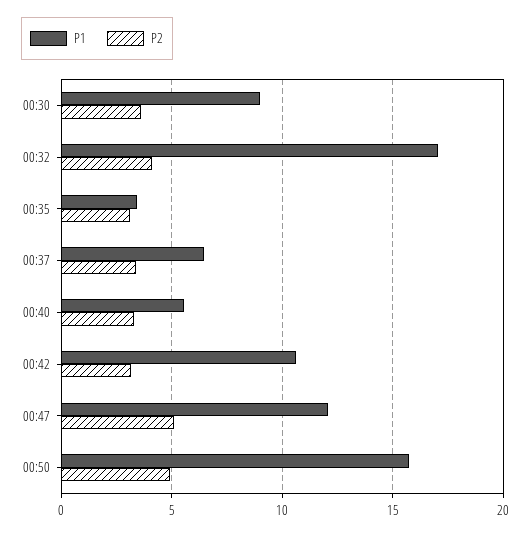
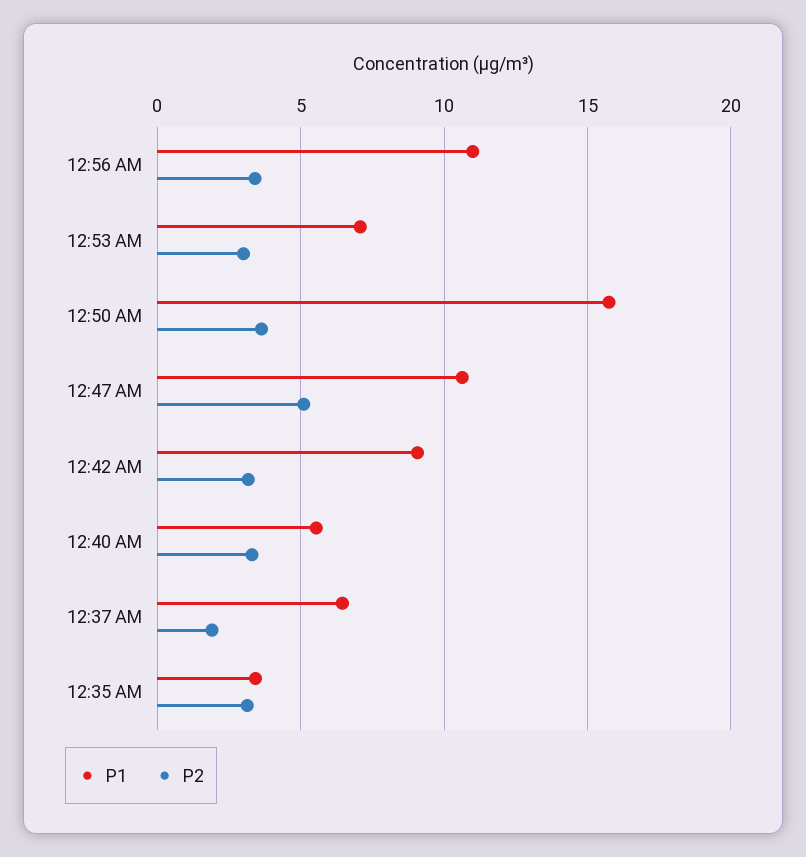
P1, 00:30: 9 -> none
P2, 00:30: 3.5 -> none
P1, 00:32: 17 -> none
P2, 00:32: 4 -> none
P2, 00:37: 3.5 -> 2
P1, 00:42: 10.5 -> 9
P1, 00:47: 12 -> 10.5
P2, 00:50: 5 -> 3.5
P1, 12:56 AM: none -> 11
P2, 12:56 AM: none -> 3.5
P1, 12:53 AM: none -> 7
P2, 12:53 AM: none -> 3

